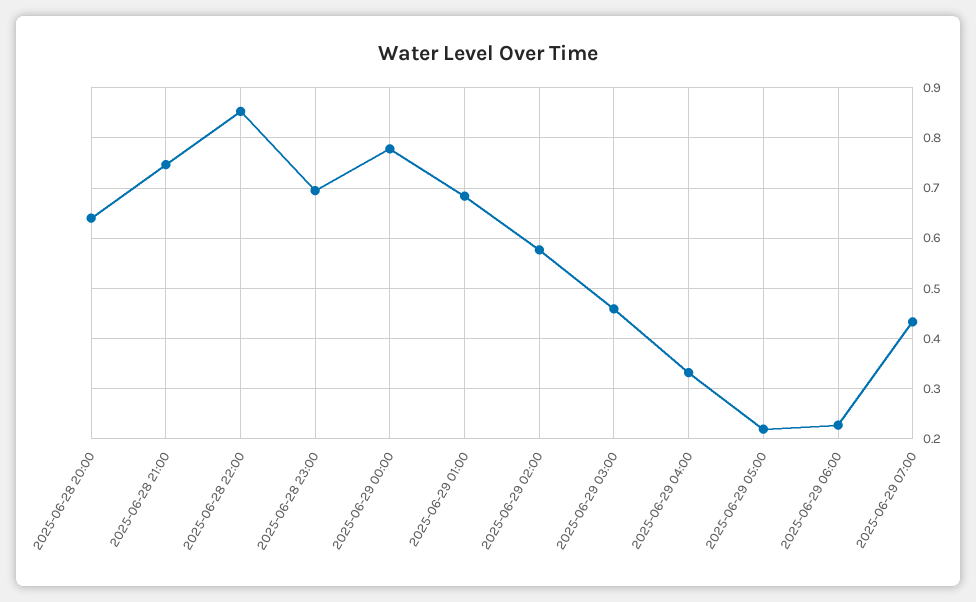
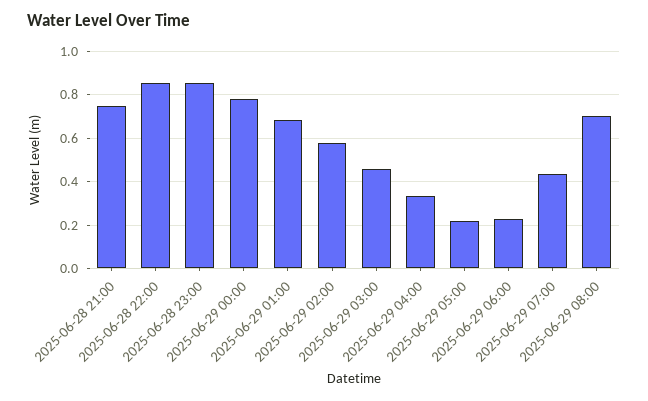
2025-06-28 20:00: 0.64 -> none
2025-06-28 23:00: 0.7 -> 0.85
2025-06-29 08:00: none -> 0.7

